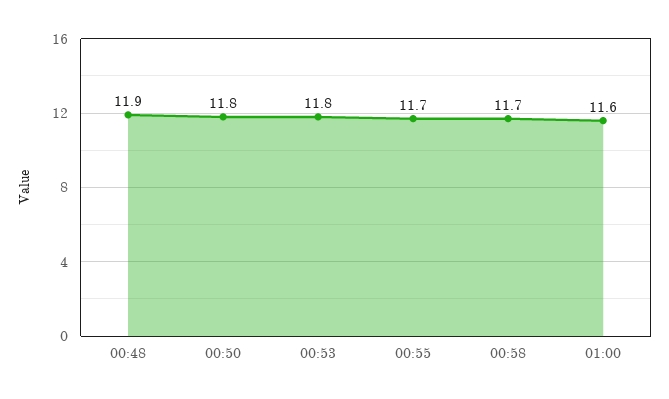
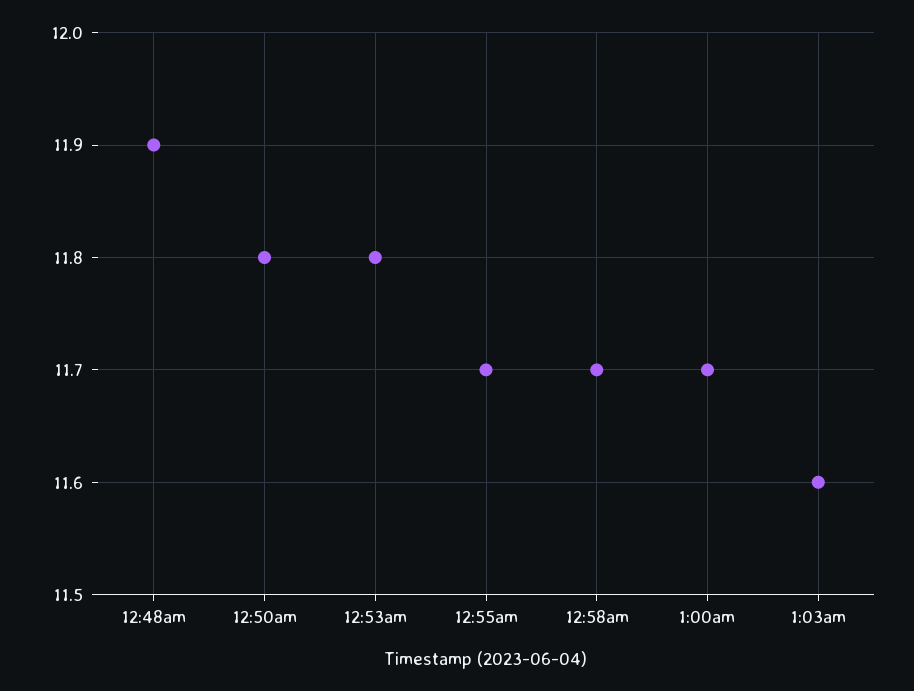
01:00: 11.6 -> 11.7
1:03am: none -> 11.6

